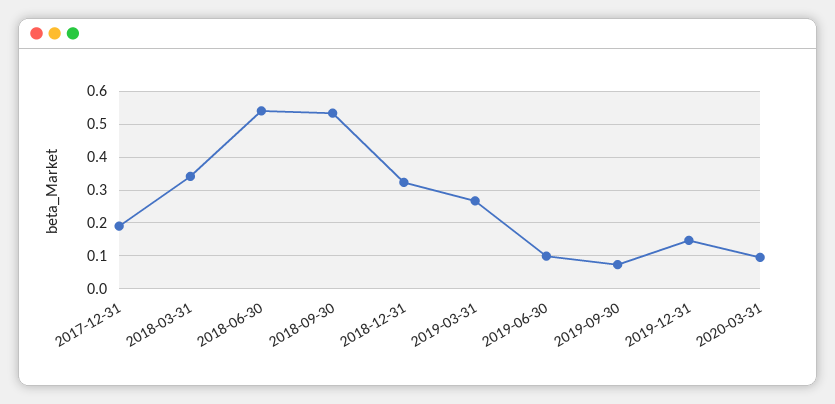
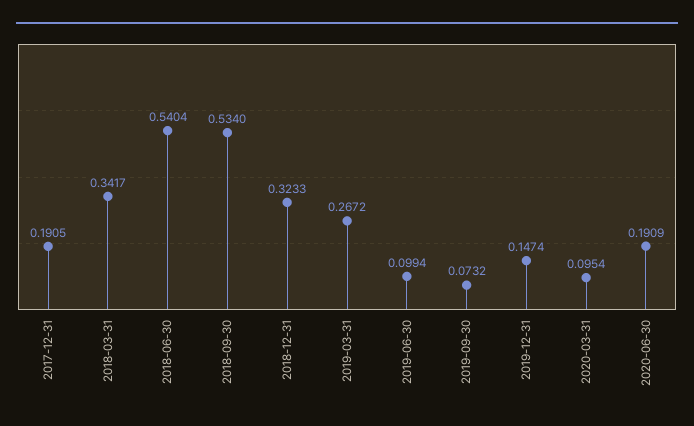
2020-06-30: none -> 0.1909

